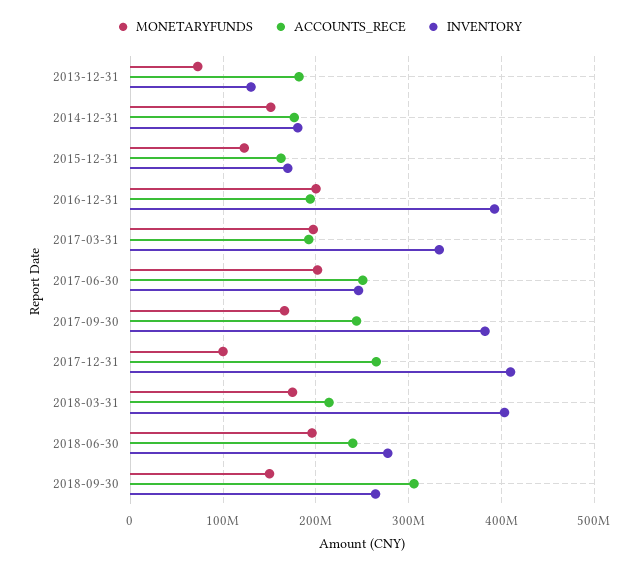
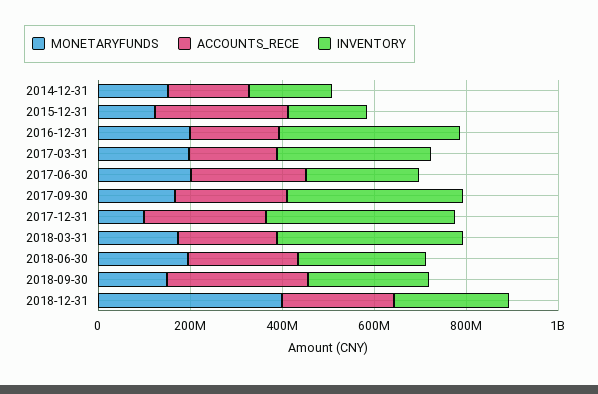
MONETARYFUNDS, 2013-12-31: 70000000 -> none
ACCOUNTS_RECE, 2013-12-31: 180000000 -> none
INVENTORY, 2013-12-31: 130000000 -> none
ACCOUNTS_RECE, 2015-12-31: 160000000 -> 300000000
MONETARYFUNDS, 2018-12-31: none -> 400000000
ACCOUNTS_RECE, 2018-12-31: none -> 250000000
INVENTORY, 2018-12-31: none -> 250000000

